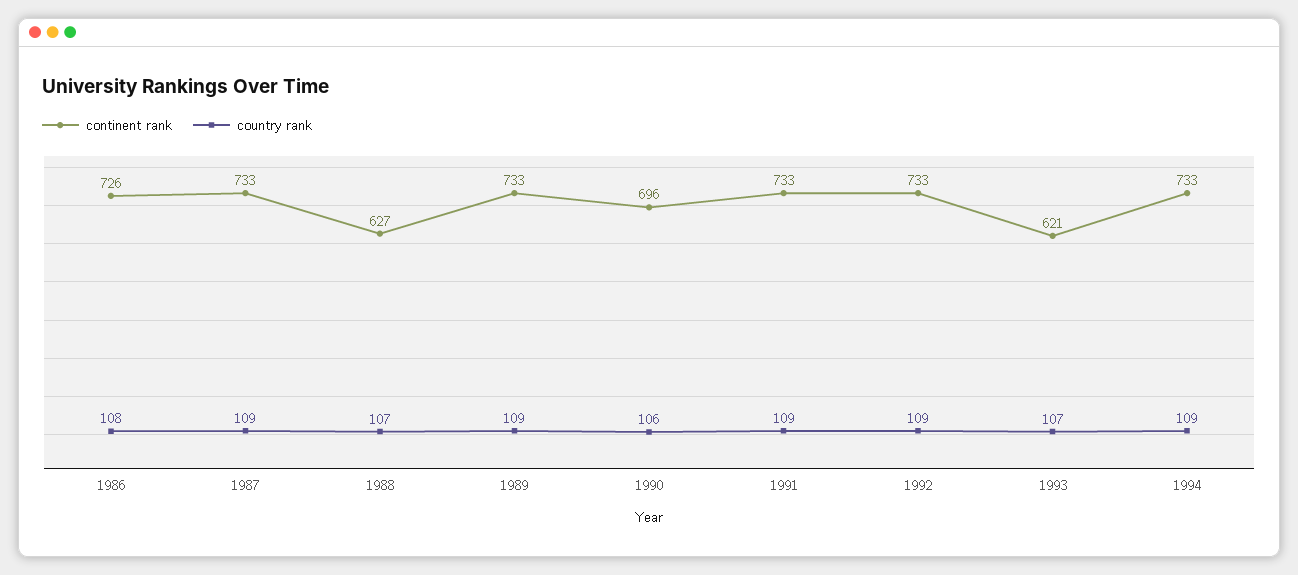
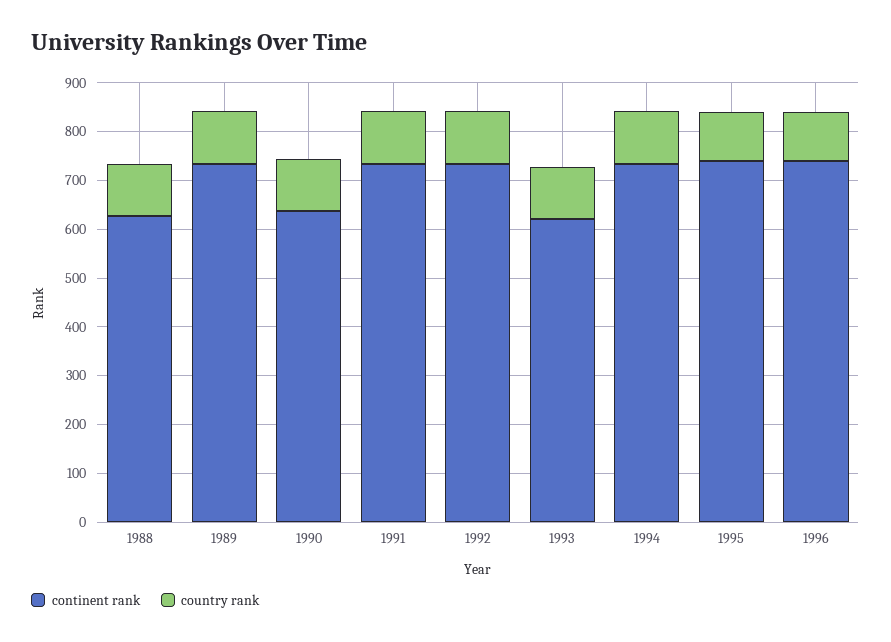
continent rank, 1986: 726 -> none
country rank, 1986: 108 -> none
continent rank, 1987: 733 -> none
country rank, 1987: 109 -> none
continent rank, 1990: 696 -> 640
continent rank, 1995: none -> 740
country rank, 1995: none -> 100
continent rank, 1996: none -> 740
country rank, 1996: none -> 100

